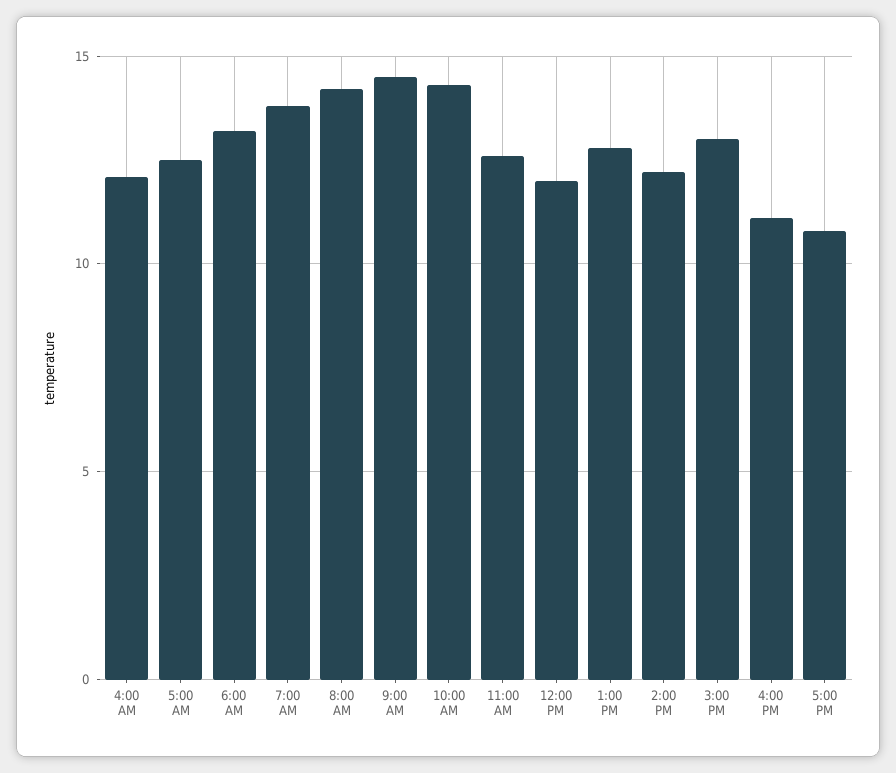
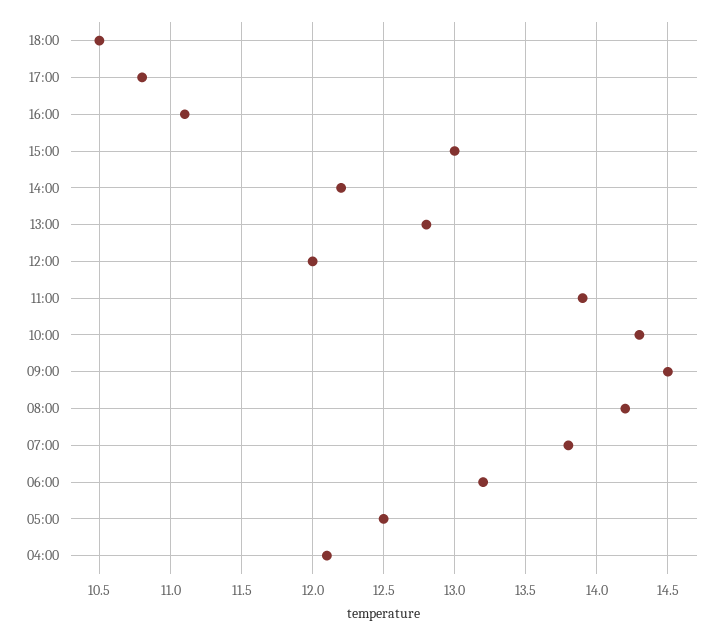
11:00 AM: 12.5 -> 13.9
18:00: none -> 10.5

